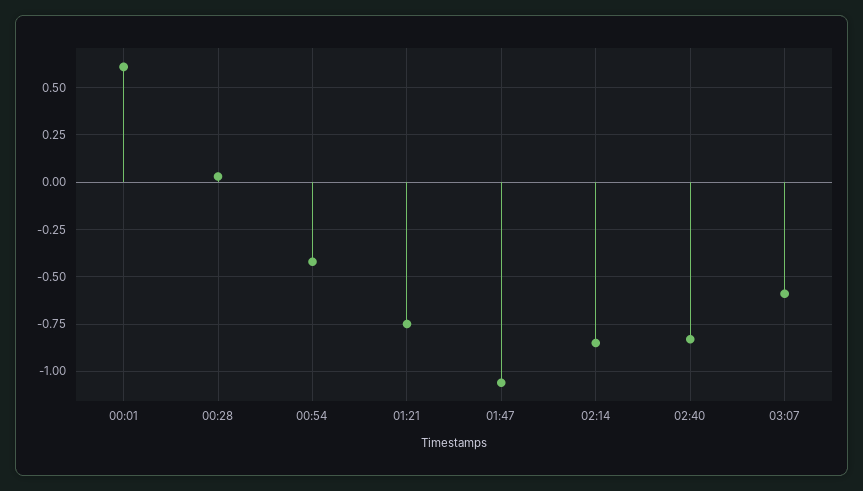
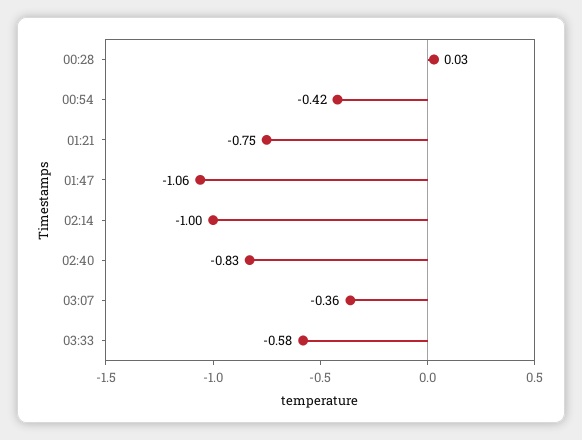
00:01: 0.6 -> none
02:14: -0.85 -> -1
03:07: -0.6 -> -0.36
03:33: none -> -0.58

